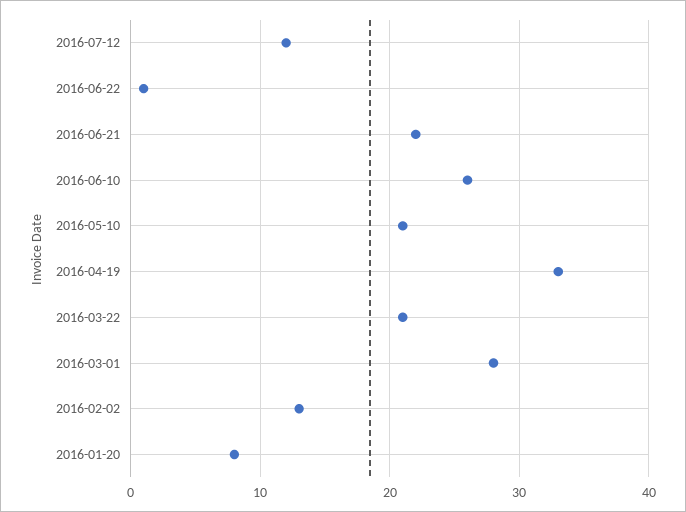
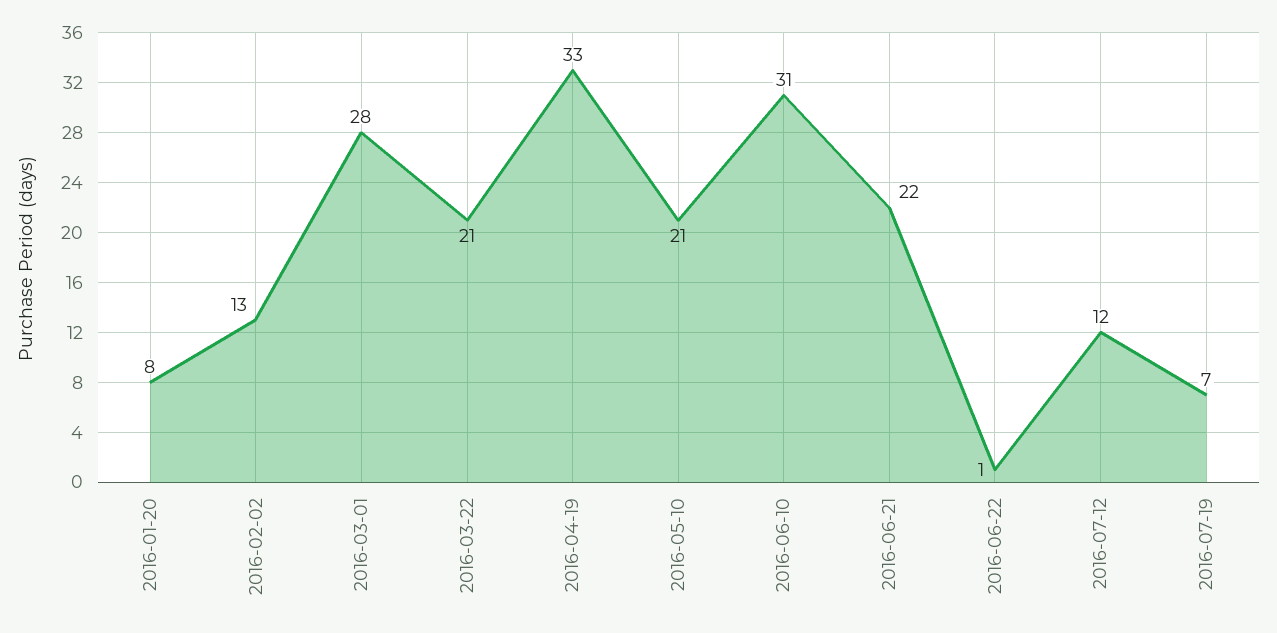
2016-06-10: 26 -> 31
2016-07-19: none -> 7

